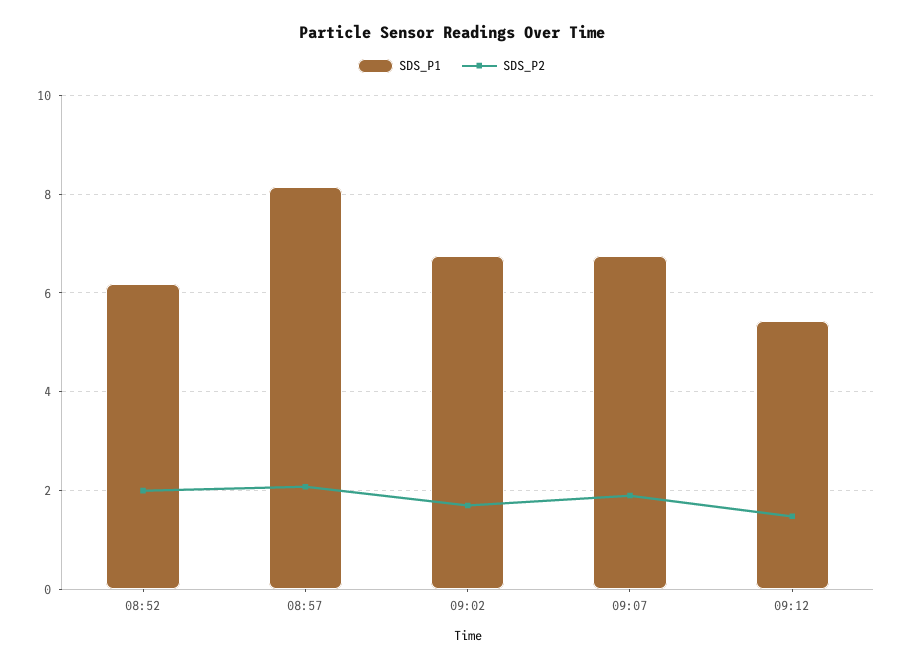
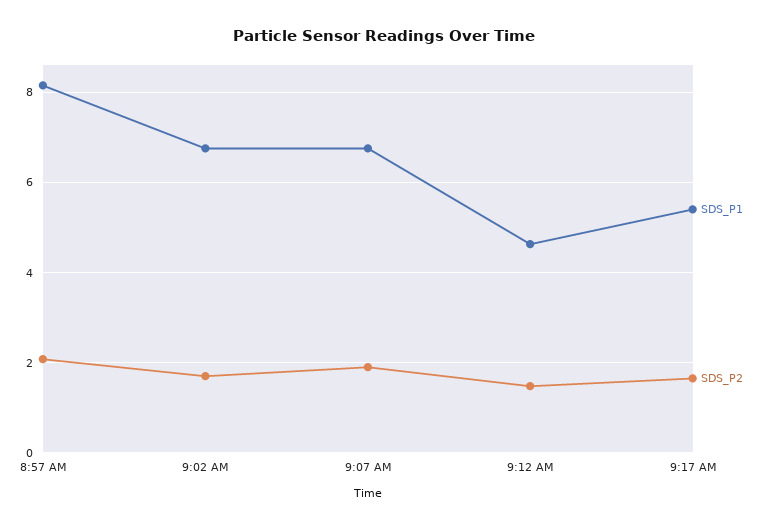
SDS_P1, 08:52: 6.2 -> none
SDS_P2, 08:52: 2 -> none
SDS_P1, 09:12: 5.4 -> 4.6
SDS_P1, 9:17 AM: none -> 5.4
SDS_P2, 9:17 AM: none -> 1.6

